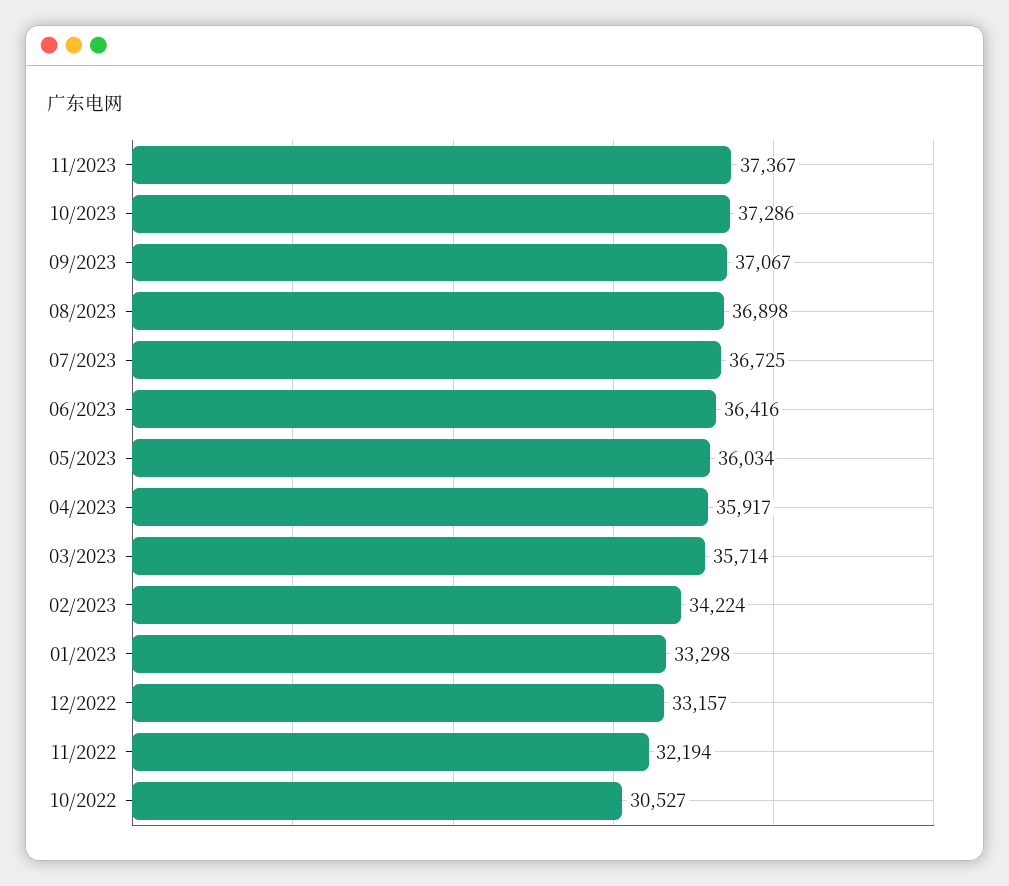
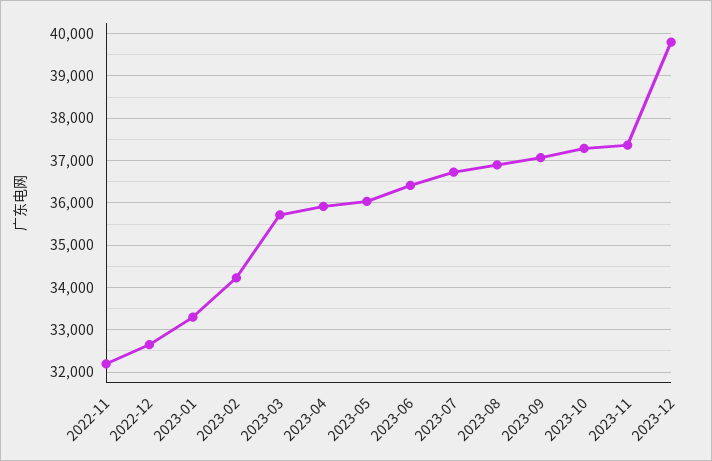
12/2022: 33157 -> 32600
10/2022: 30527 -> none
2023-12: none -> 39800

